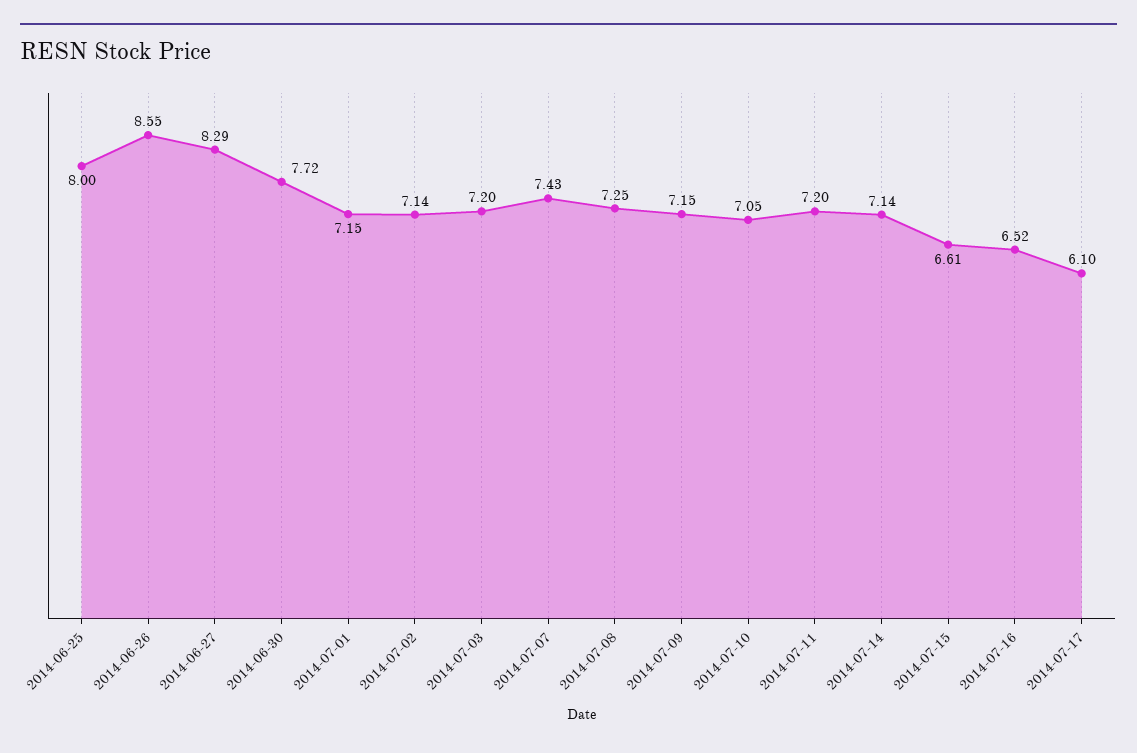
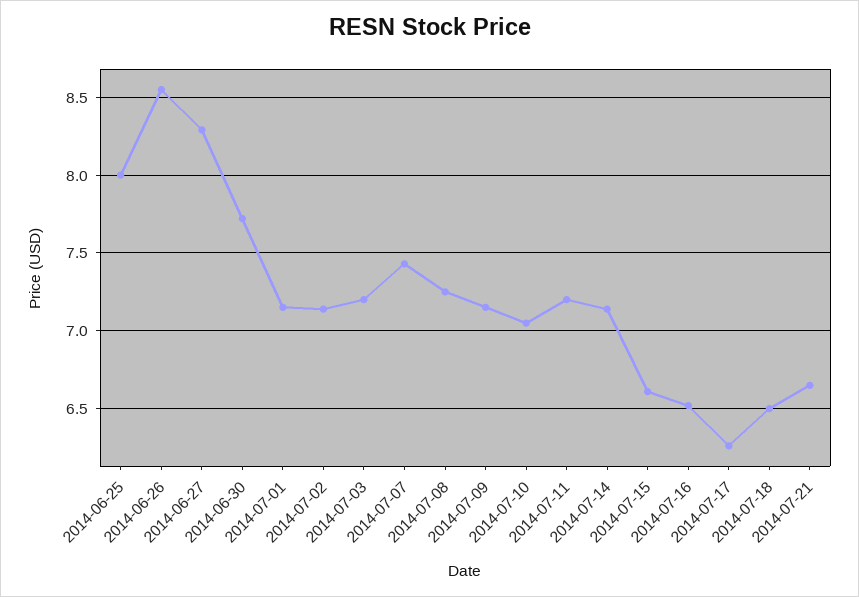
2014-07-17: 6.1 -> 6.25
2014-07-18: none -> 6.5
2014-07-21: none -> 6.65

